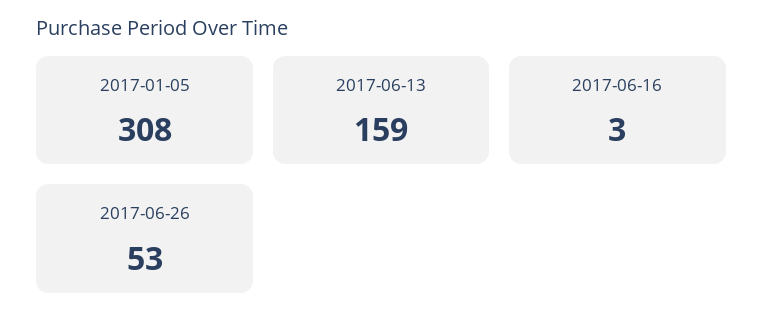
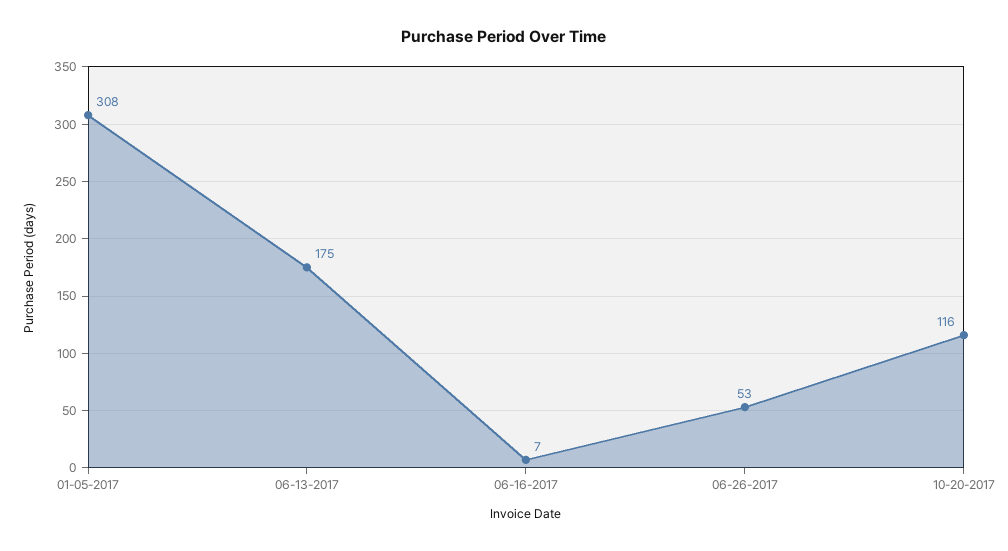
2017-06-13: 159 -> 175
2017-06-16: 3 -> 7
10-20-2017: none -> 116

